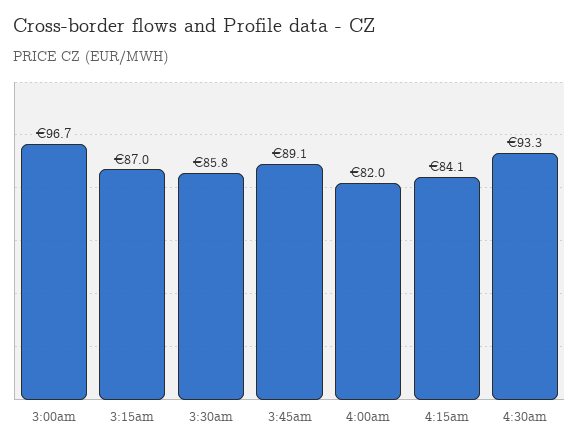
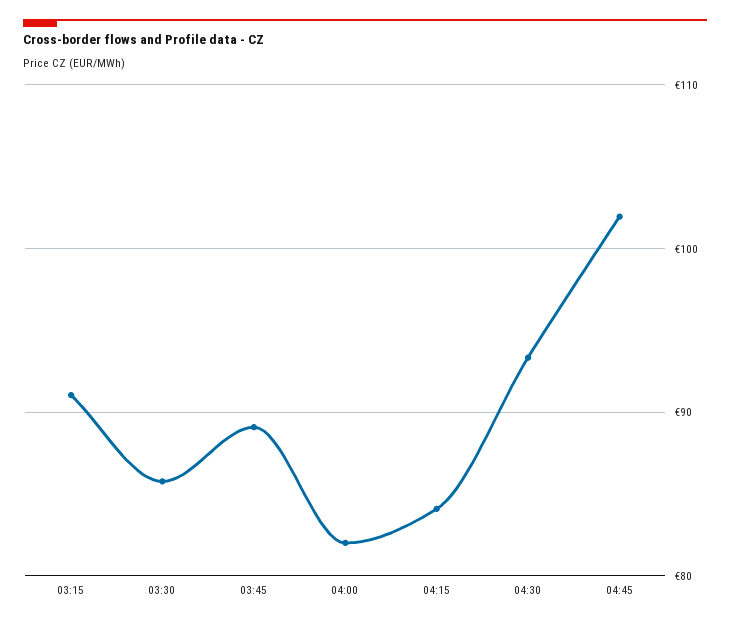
3:00am: 96.7 -> none
3:15am: 87 -> 91
04:45: none -> 102

